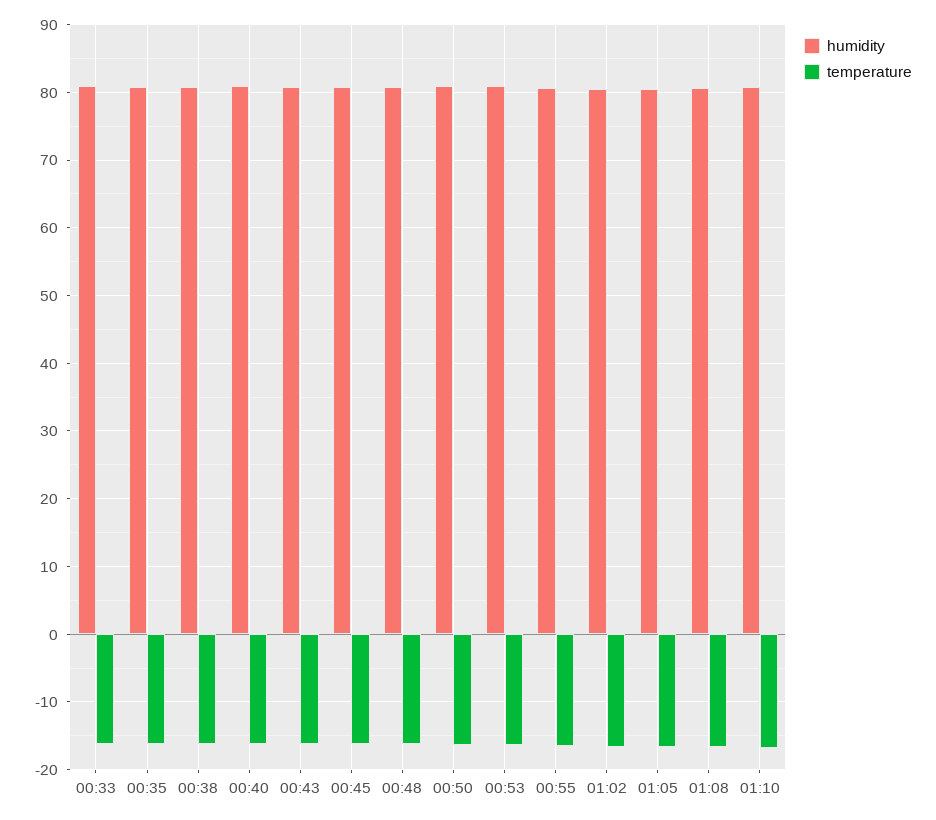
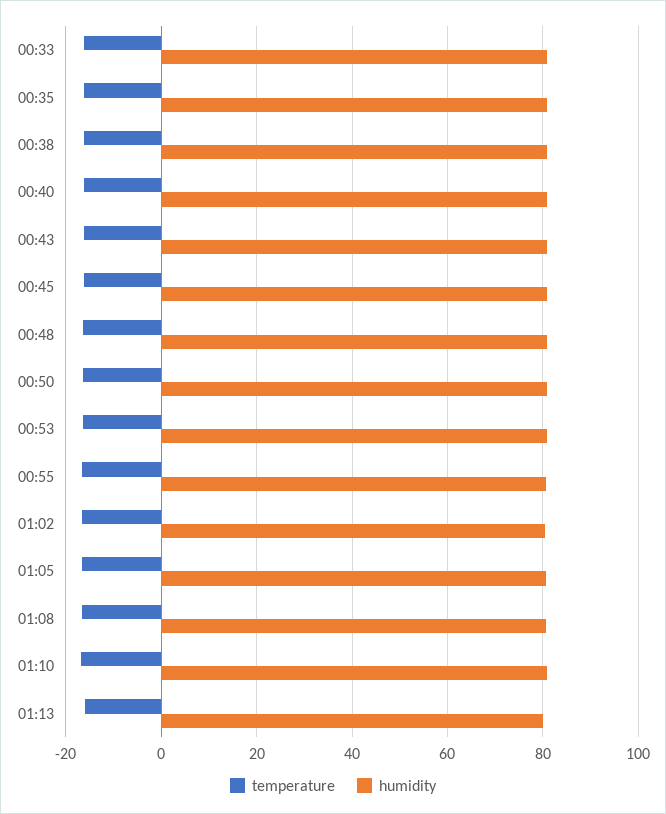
temperature, 01:13: none -> -16
humidity, 01:13: none -> 80

